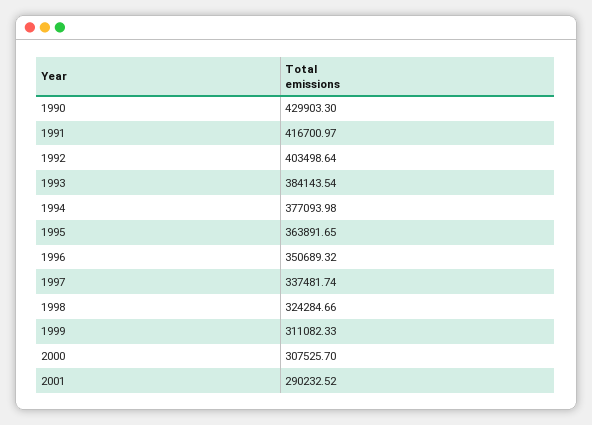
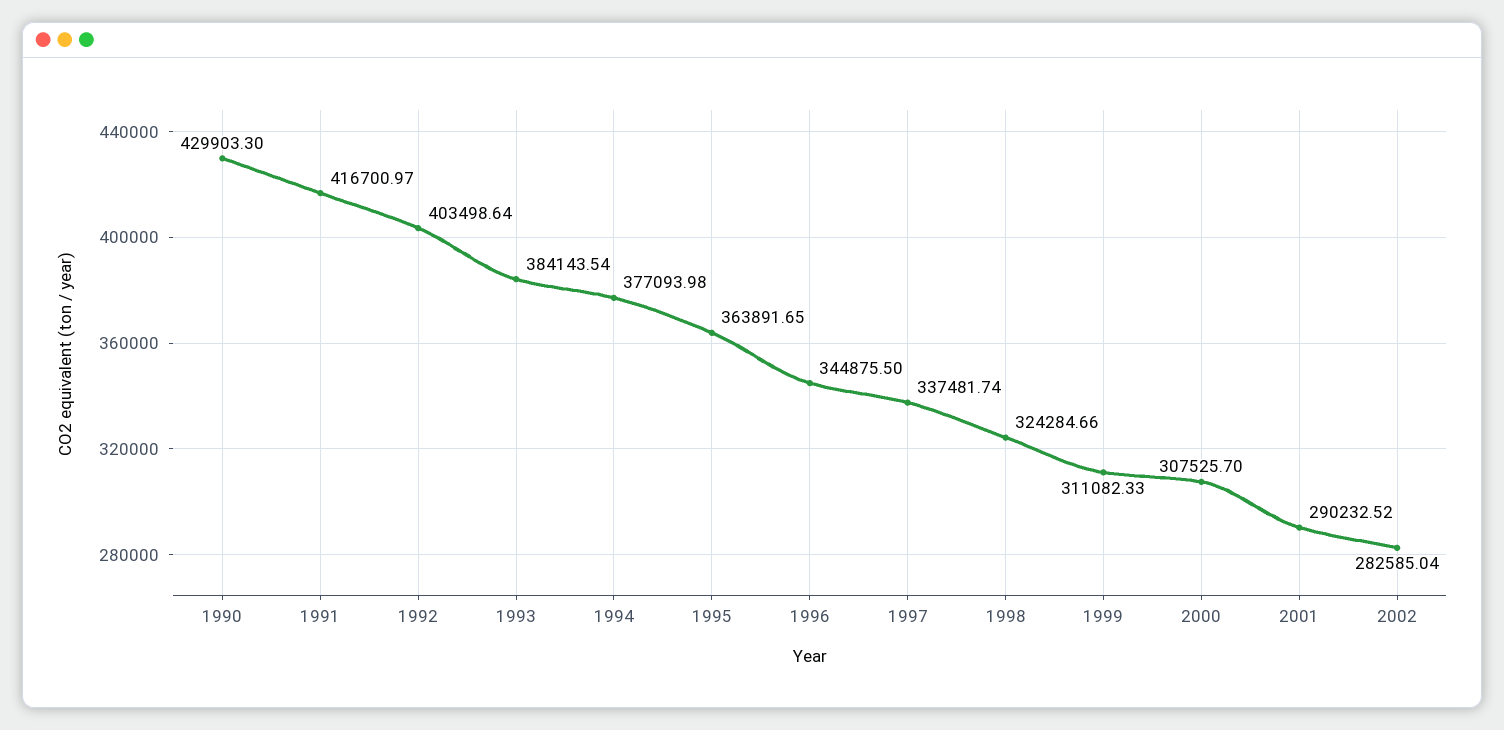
1996: 350689.32 -> 344875.5
2002: none -> 282585.04

